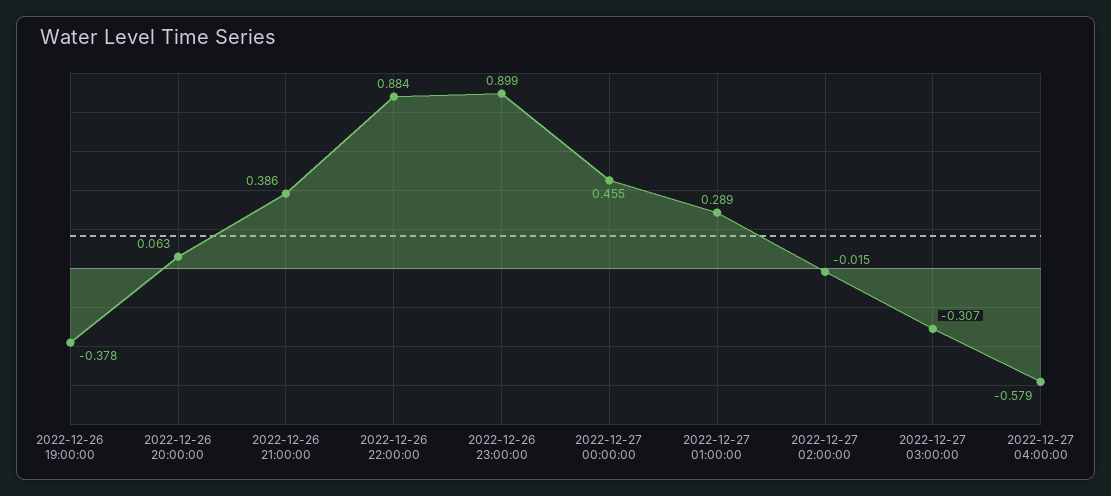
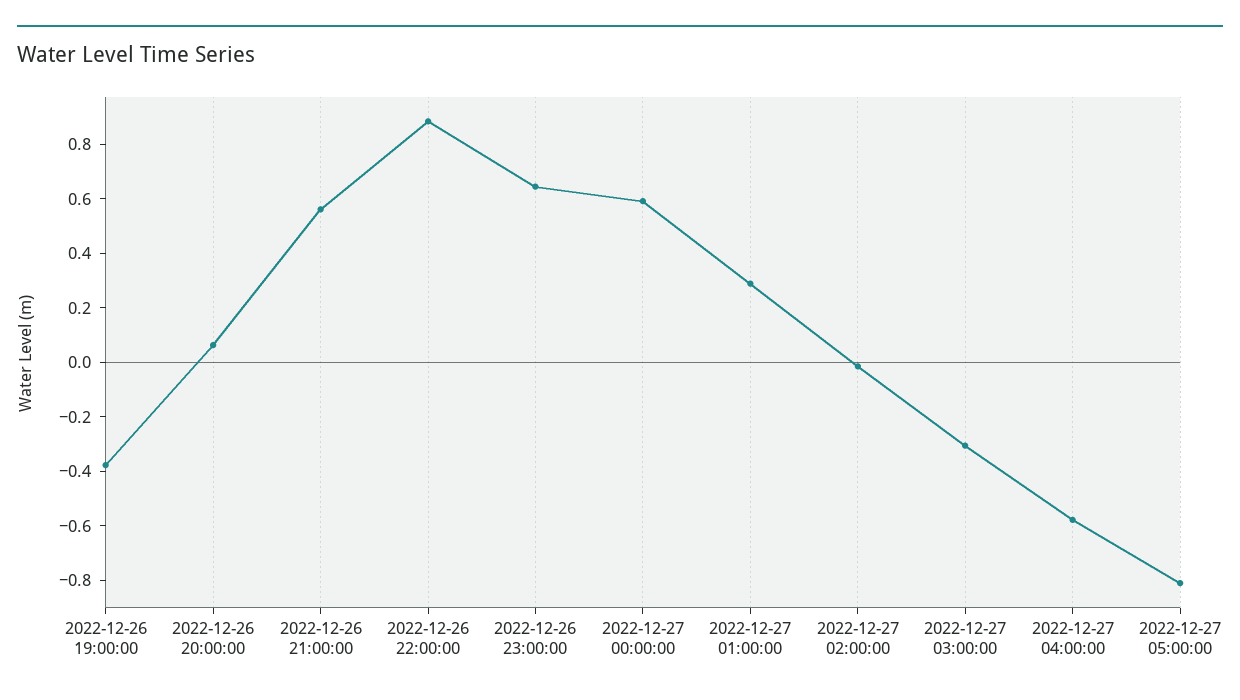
2022-12-26 21:00:00: 0.386 -> 0.55
2022-12-26 23:00:00: 0.899 -> 0.65
2022-12-27 00:00:00: 0.455 -> 0.6
2022-12-27 05:00:00: none -> -0.8

